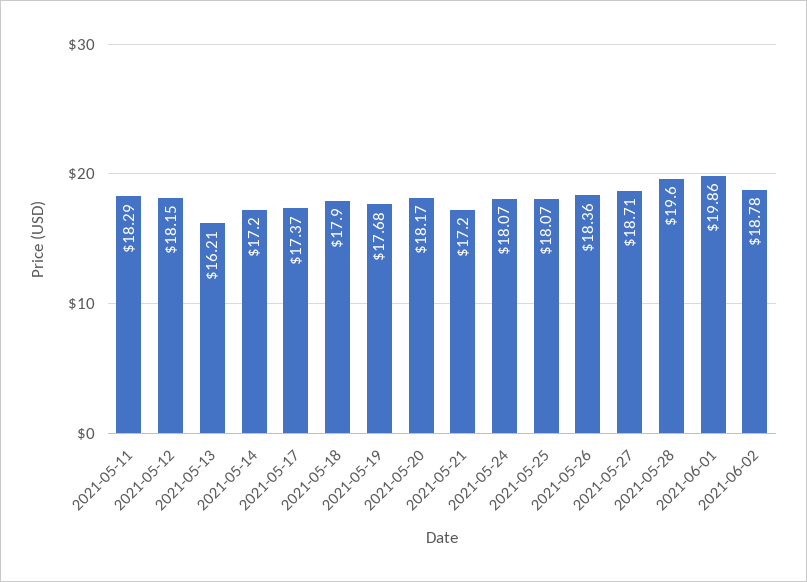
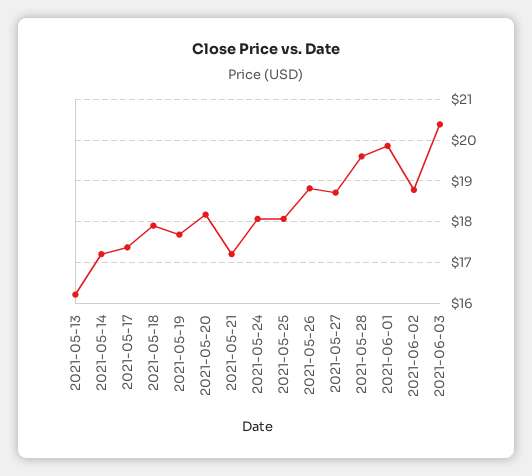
2021-05-11: 18.29 -> none
2021-05-12: 18.15 -> none
2021-05-26: 18.36 -> 18.8
2021-06-03: none -> 20.4

